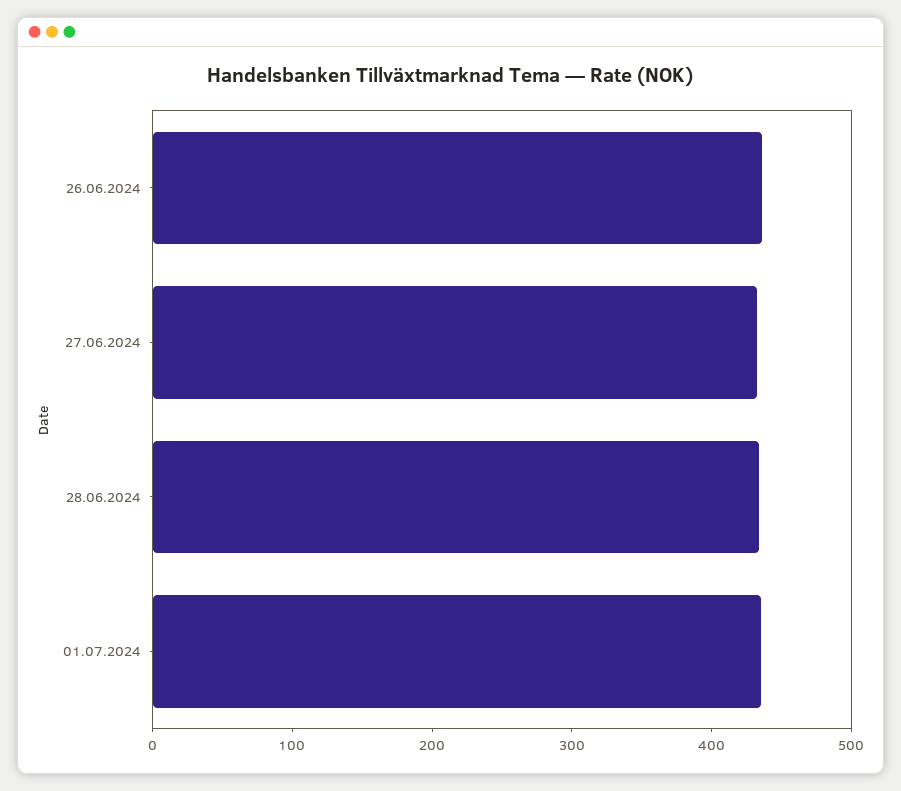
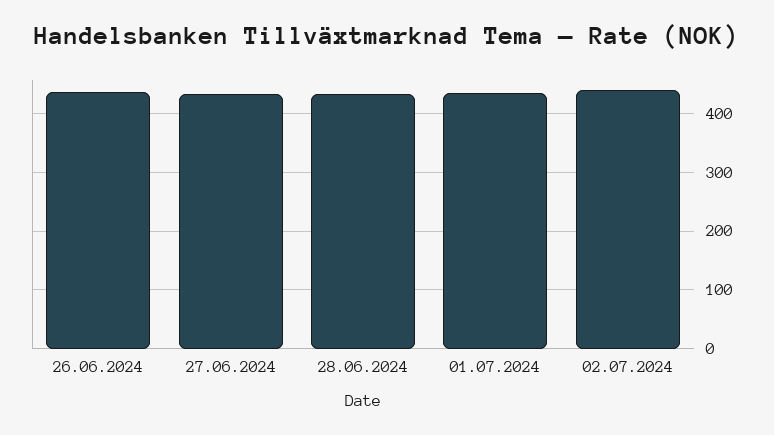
02.07.2024: none -> 440

